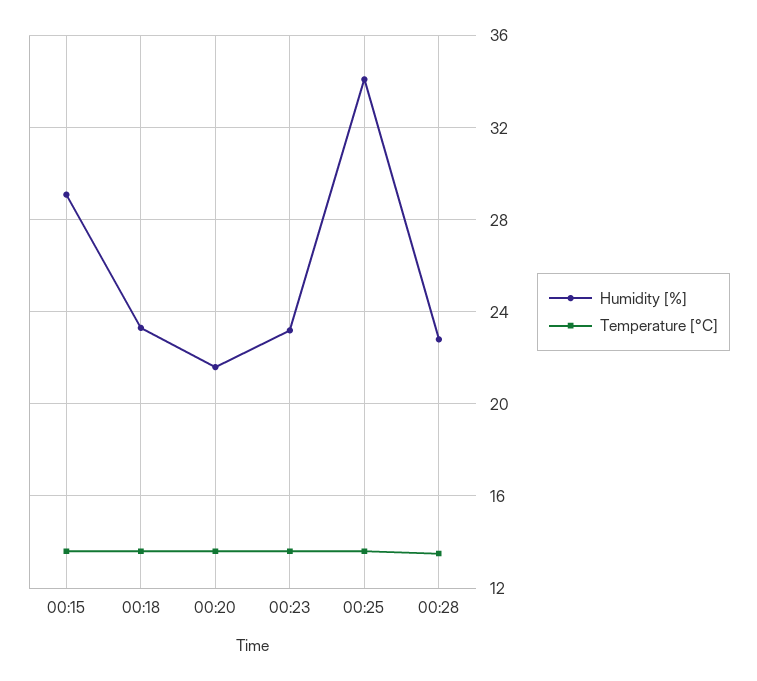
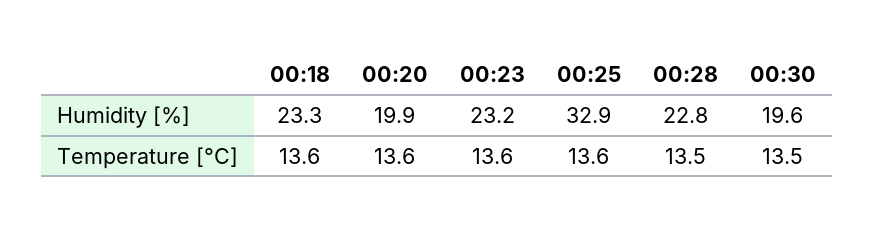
Humidity [%], 00:15: 29 -> none
Temperature [°C], 00:15: 13.5 -> none
Humidity [%], 00:20: 21.5 -> 19.9
Humidity [%], 00:25: 34 -> 32.9
Humidity [%], 00:30: none -> 19.6
Temperature [°C], 00:30: none -> 13.5

